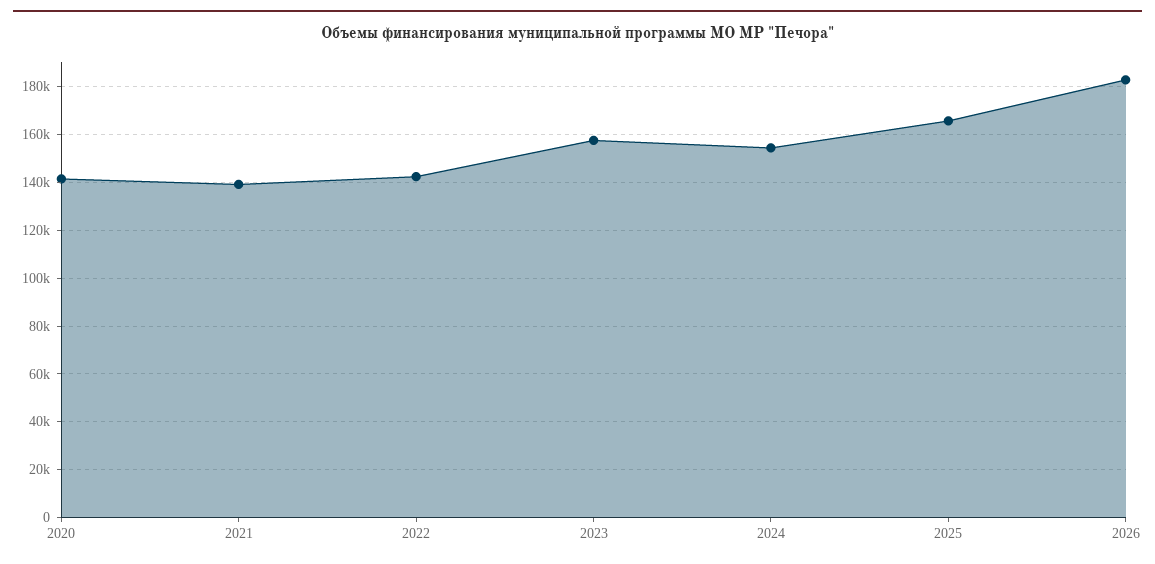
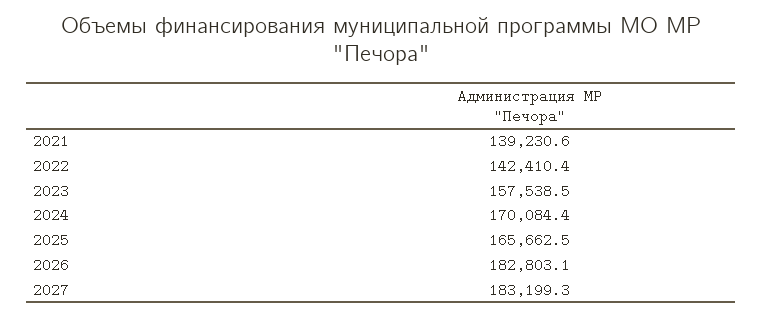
2020: 140000 -> none
2024: 155000 -> 170084.4
2027: none -> 183199.3

